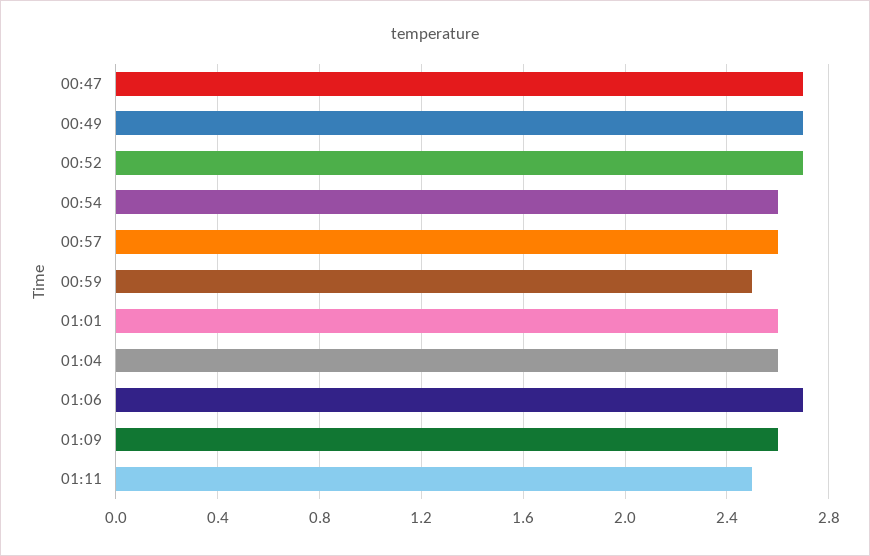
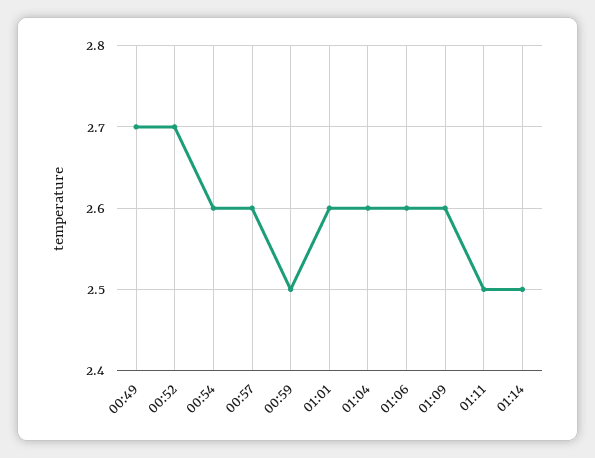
00:47: 2.7 -> none
01:06: 2.7 -> 2.6
01:14: none -> 2.5

